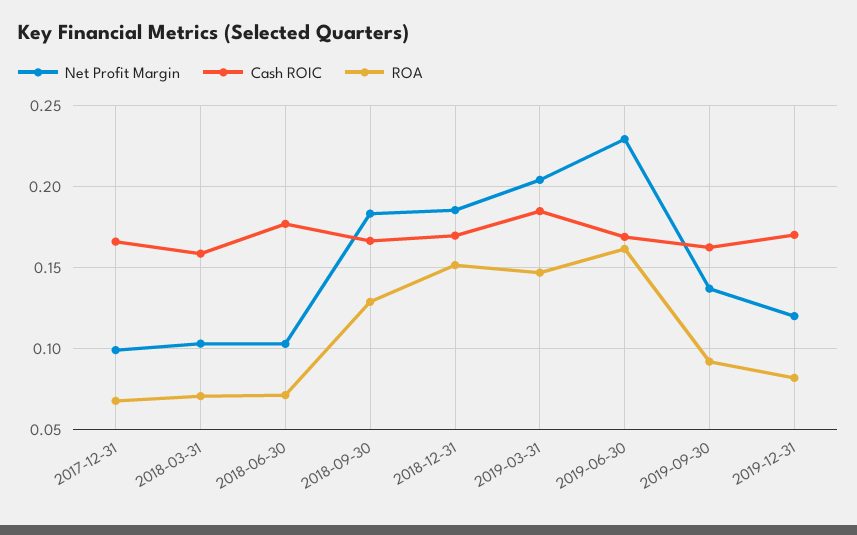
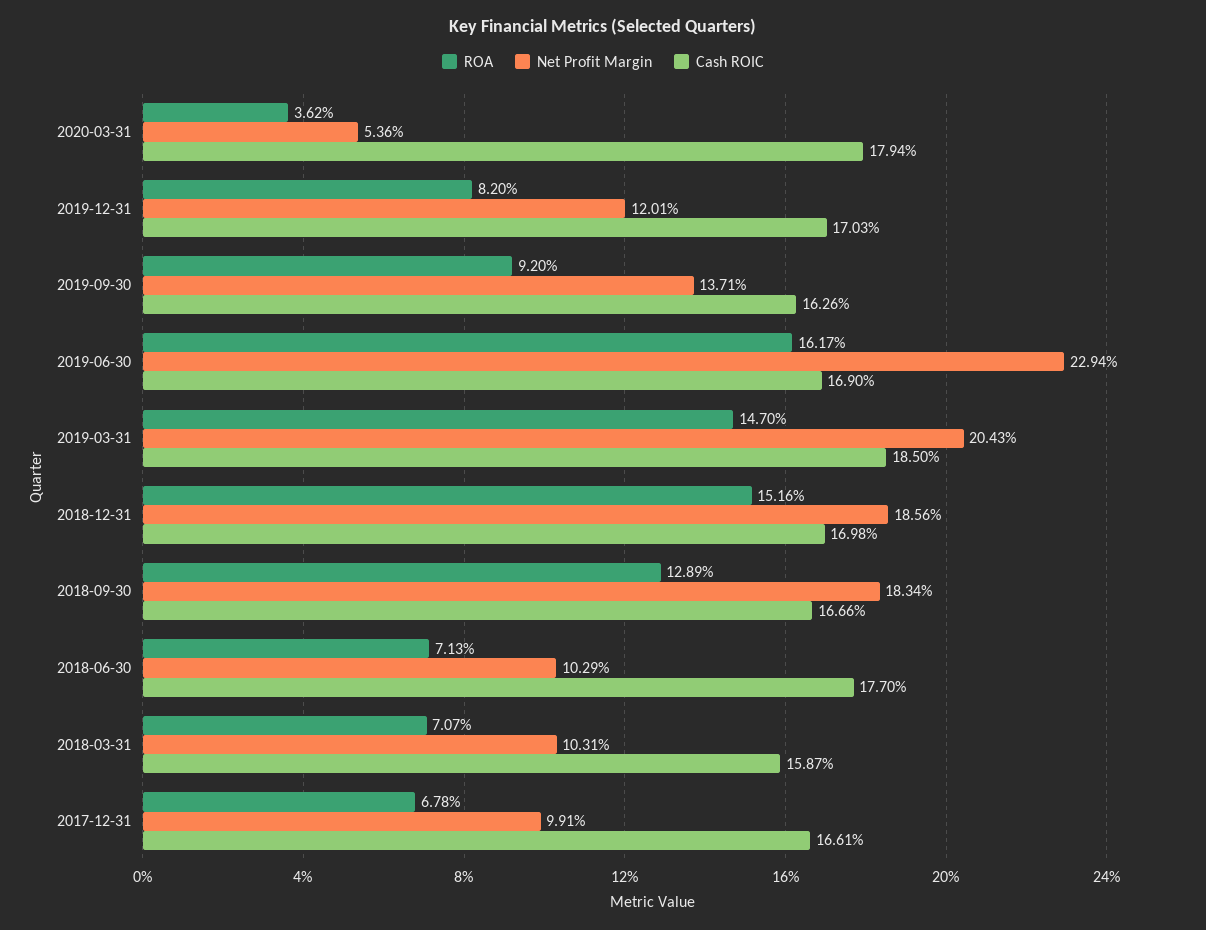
ROA, 2020-03-31: none -> 0.0362
Net Profit Margin, 2020-03-31: none -> 0.0536
Cash ROIC, 2020-03-31: none -> 0.1794

